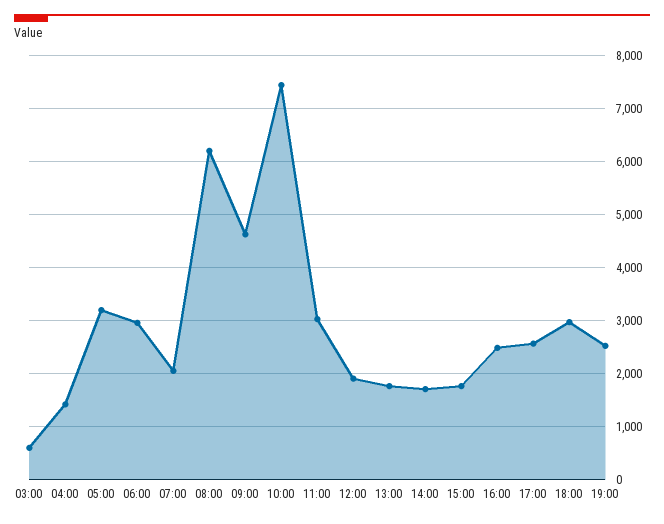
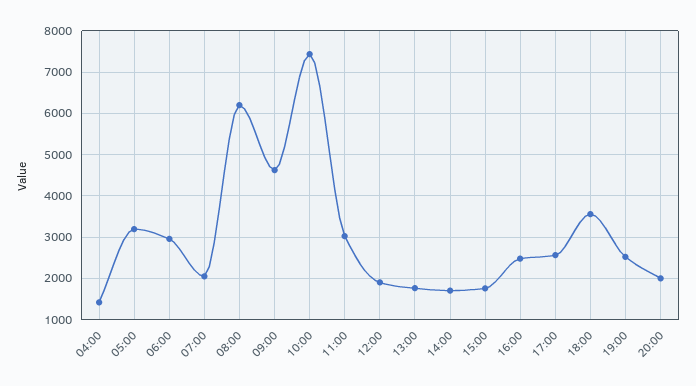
03:00: 600 -> none
18:00: 3000 -> 3600
20:00: none -> 2000

